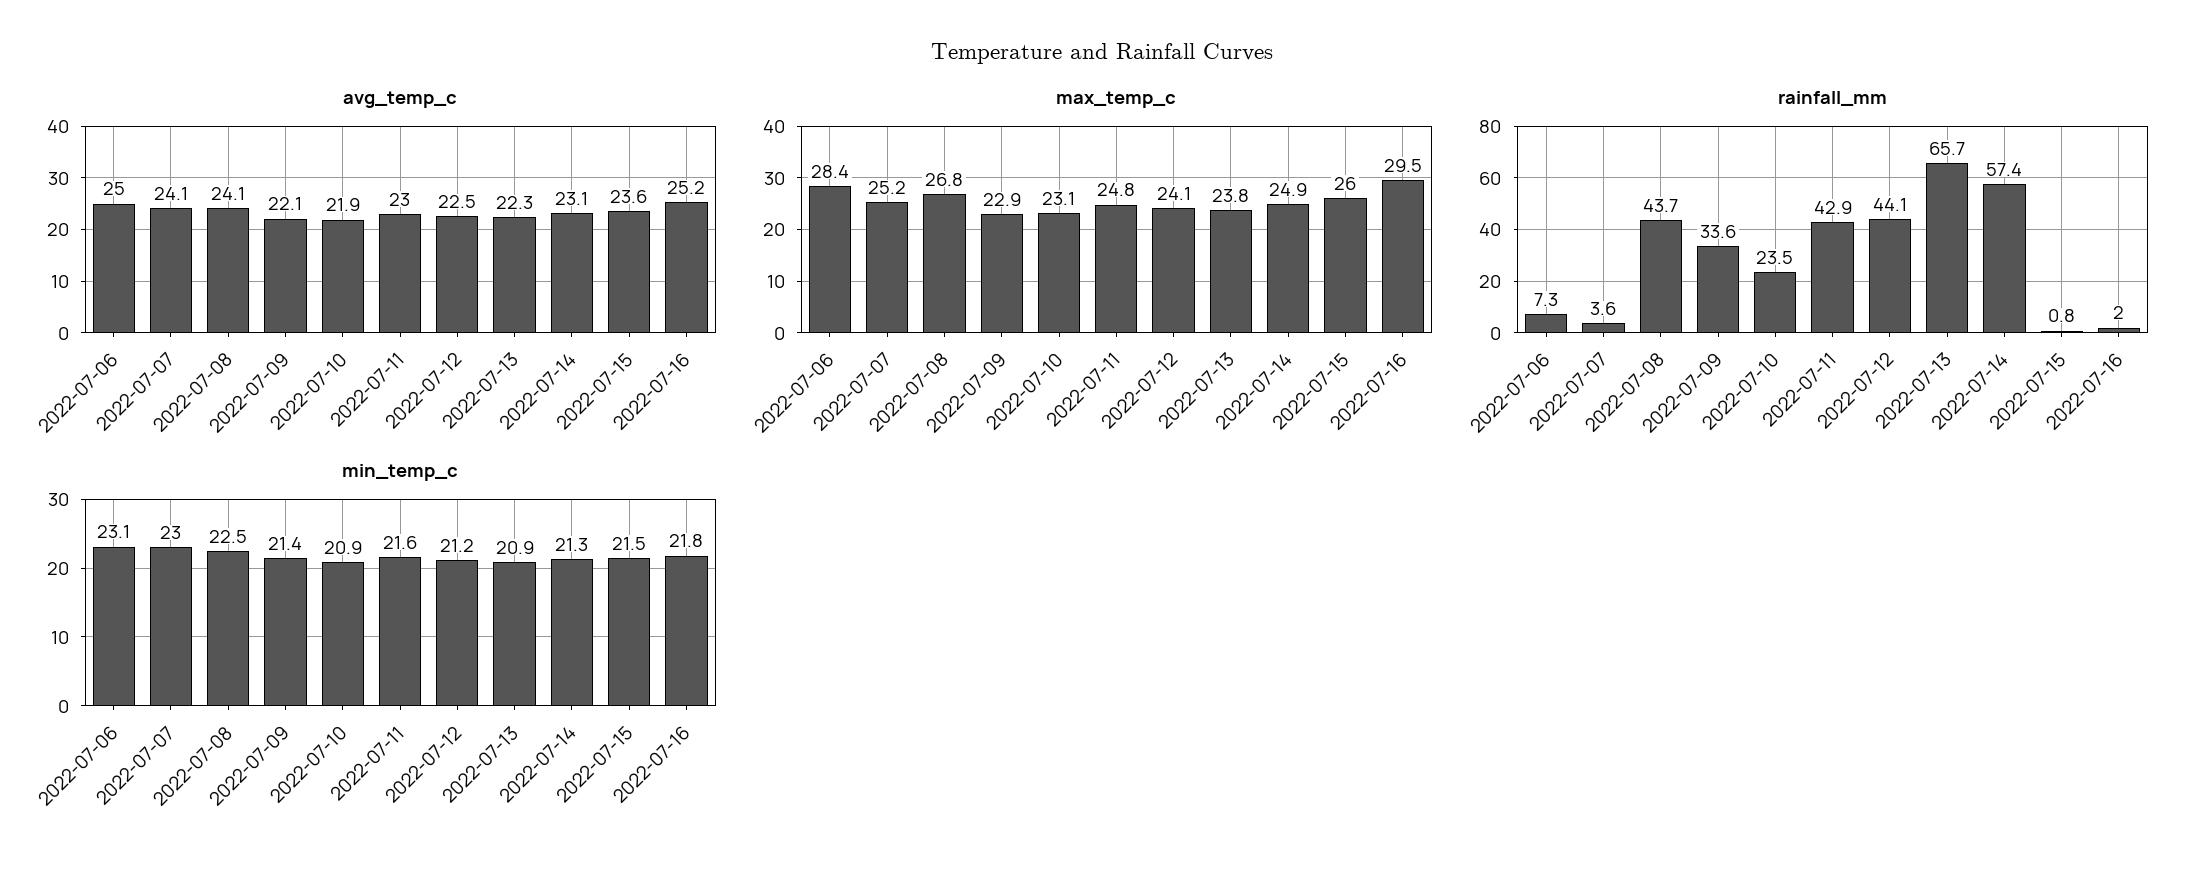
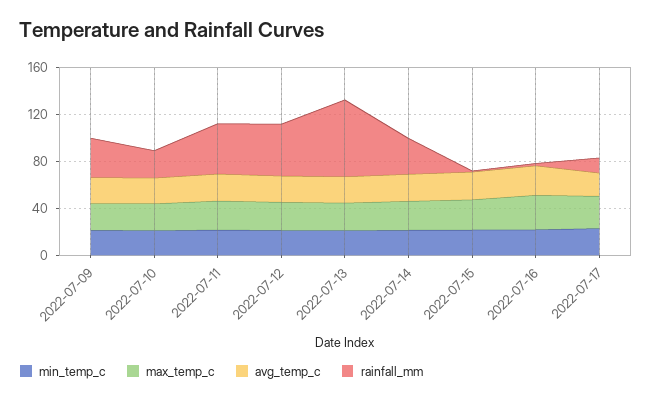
avg_temp_c, 2022-07-06: 25 -> none
avg_temp_c, 2022-07-07: 24.1 -> none
avg_temp_c, 2022-07-08: 24.1 -> none
max_temp_c, 2022-07-06: 28.4 -> none
max_temp_c, 2022-07-07: 25.2 -> none
max_temp_c, 2022-07-08: 26.8 -> none
rainfall_mm, 2022-07-06: 7.3 -> none
rainfall_mm, 2022-07-07: 3.6 -> none
rainfall_mm, 2022-07-08: 43.7 -> none
rainfall_mm, 2022-07-14: 57.4 -> 30
min_temp_c, 2022-07-06: 23.1 -> none
min_temp_c, 2022-07-07: 23 -> none
min_temp_c, 2022-07-08: 22.5 -> none
min_temp_c, 2022-07-17: none -> 20
max_temp_c, 2022-07-17: none -> 30
avg_temp_c, 2022-07-17: none -> 20
rainfall_mm, 2022-07-17: none -> 10

